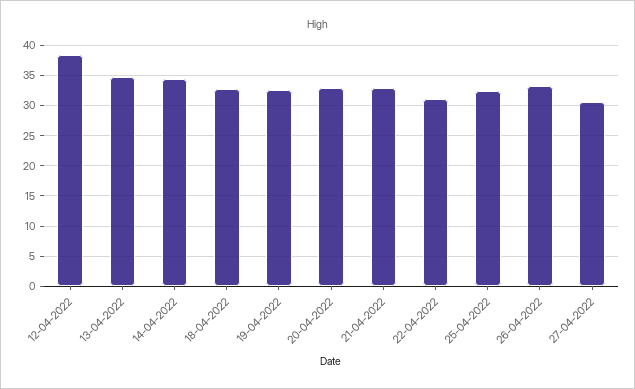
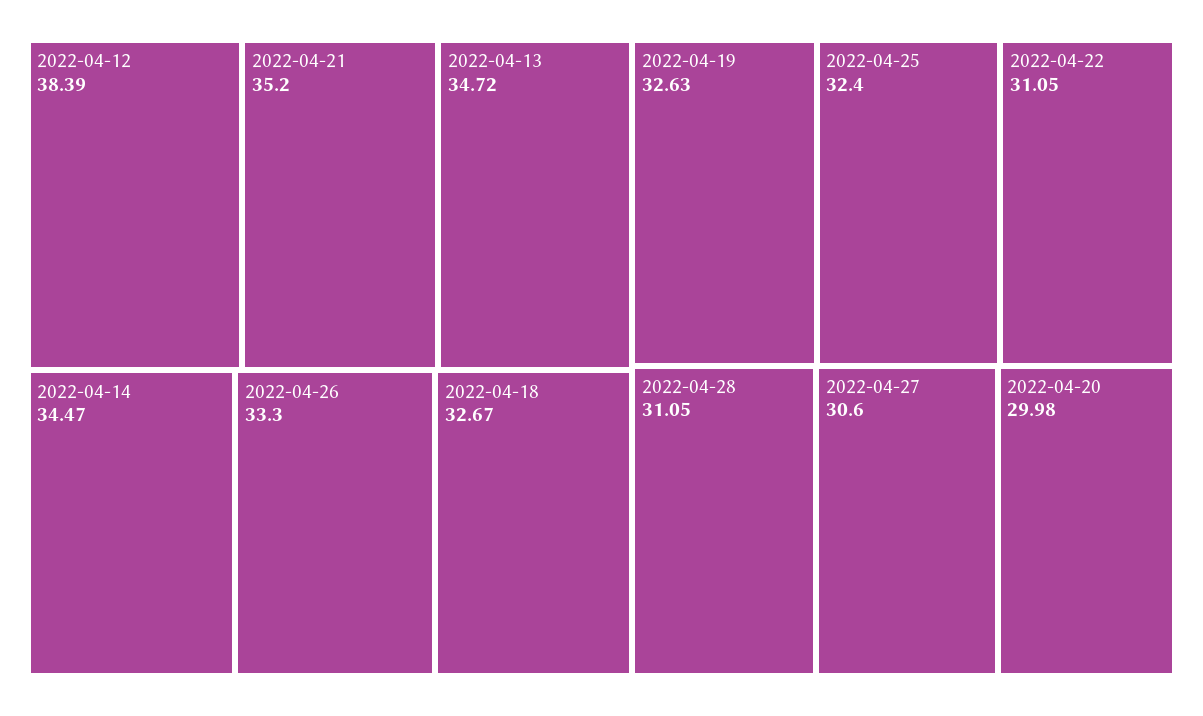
20-04-2022: 33 -> 29.98
21-04-2022: 33 -> 35.2
2022-04-28: none -> 31.05

